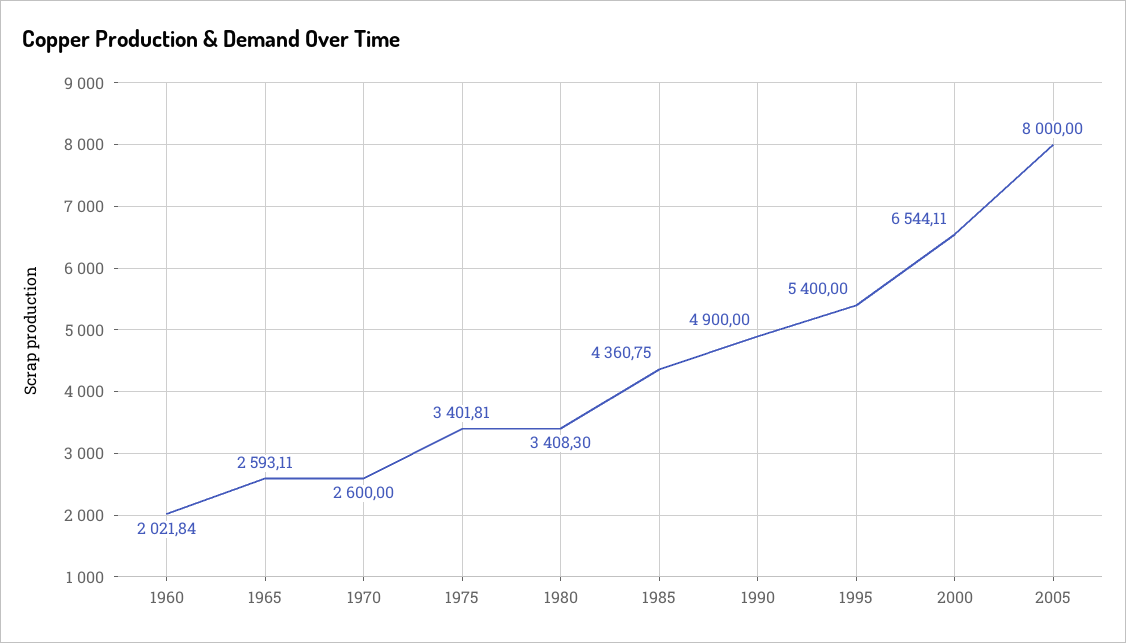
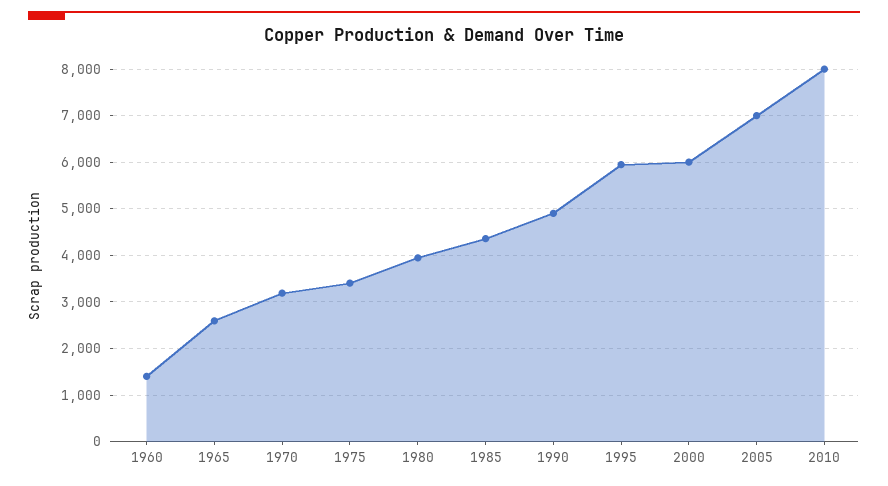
1960: 2021.84 -> 1400
1970: 2600 -> 3200
1980: 3408.3 -> 4000
1995: 5400 -> 6000
2000: 6544.11 -> 6000
2005: 8000 -> 7000
2010: none -> 8000

